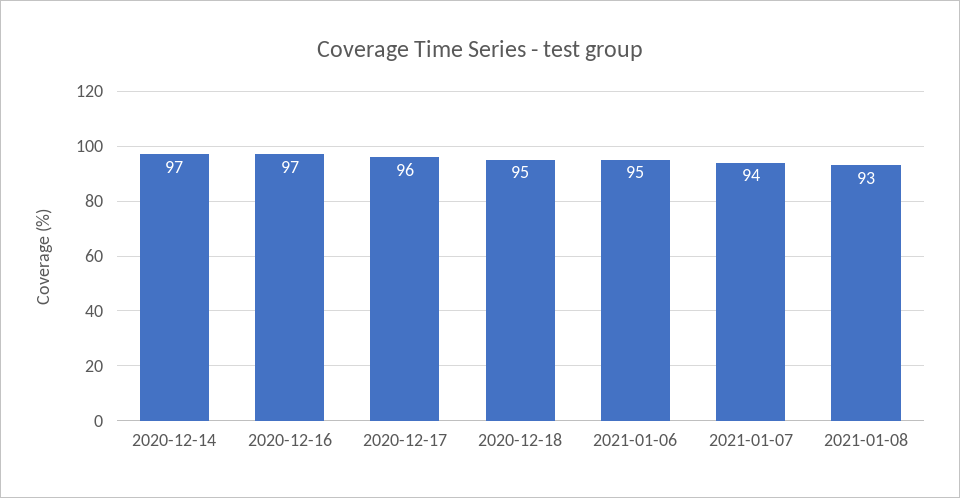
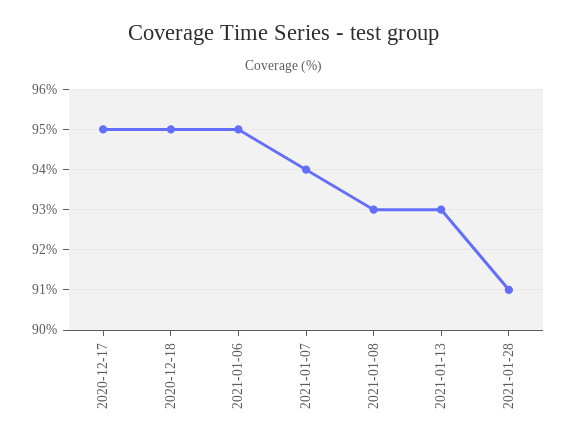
2020-12-14: 97 -> none
2020-12-16: 97 -> none
2020-12-17: 96 -> 95
2021-01-13: none -> 93
2021-01-28: none -> 91

